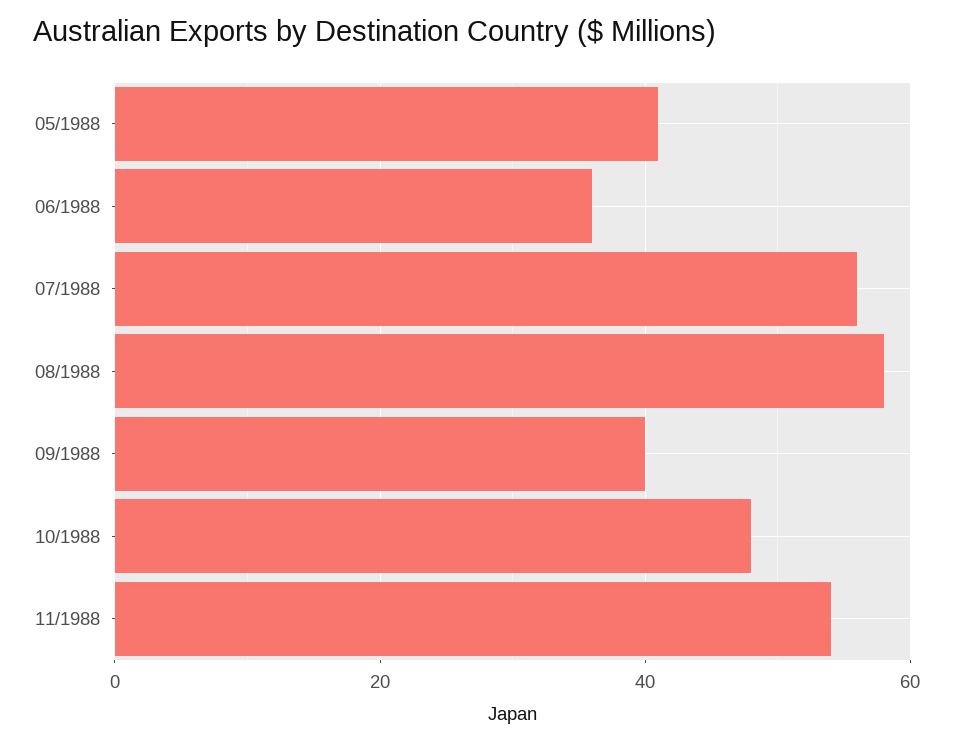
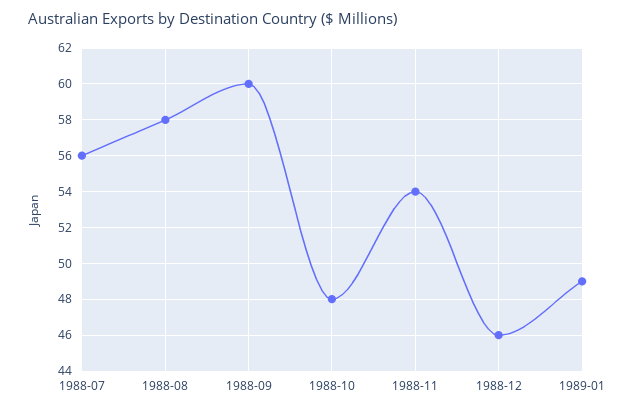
05/1988: 40 -> none
06/1988: 35 -> none
09/1988: 40 -> 60
1988-12: none -> 46
1989-01: none -> 49

